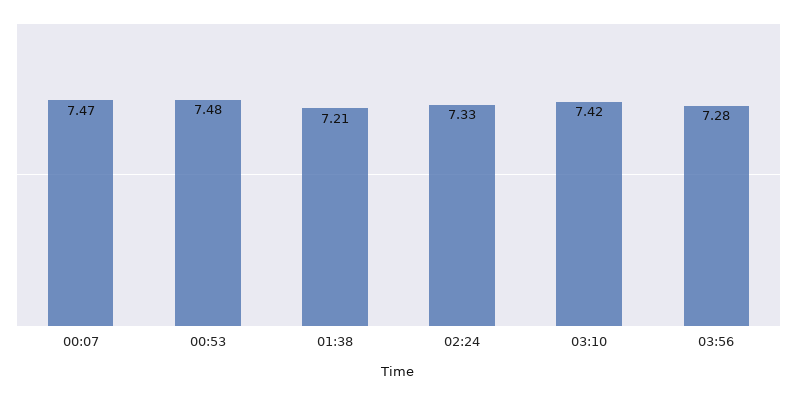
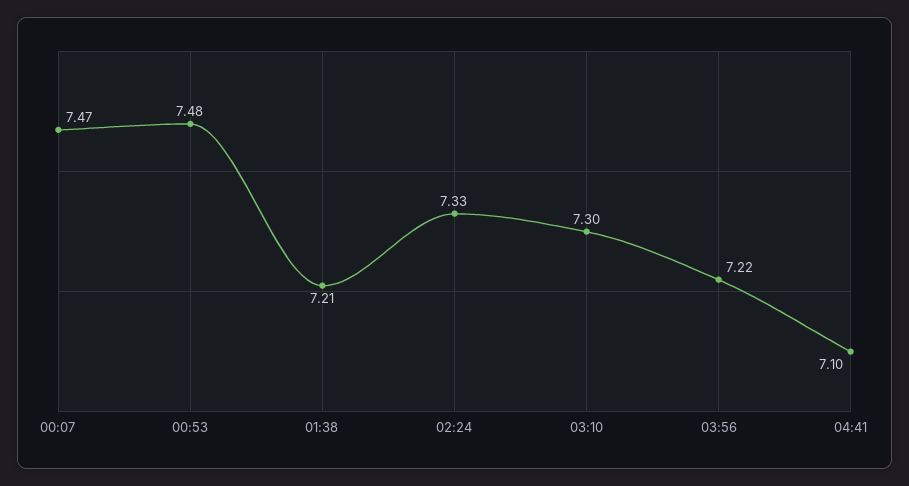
03:10: 7.42 -> 7.3
03:56: 7.28 -> 7.22
04:41: none -> 7.1

